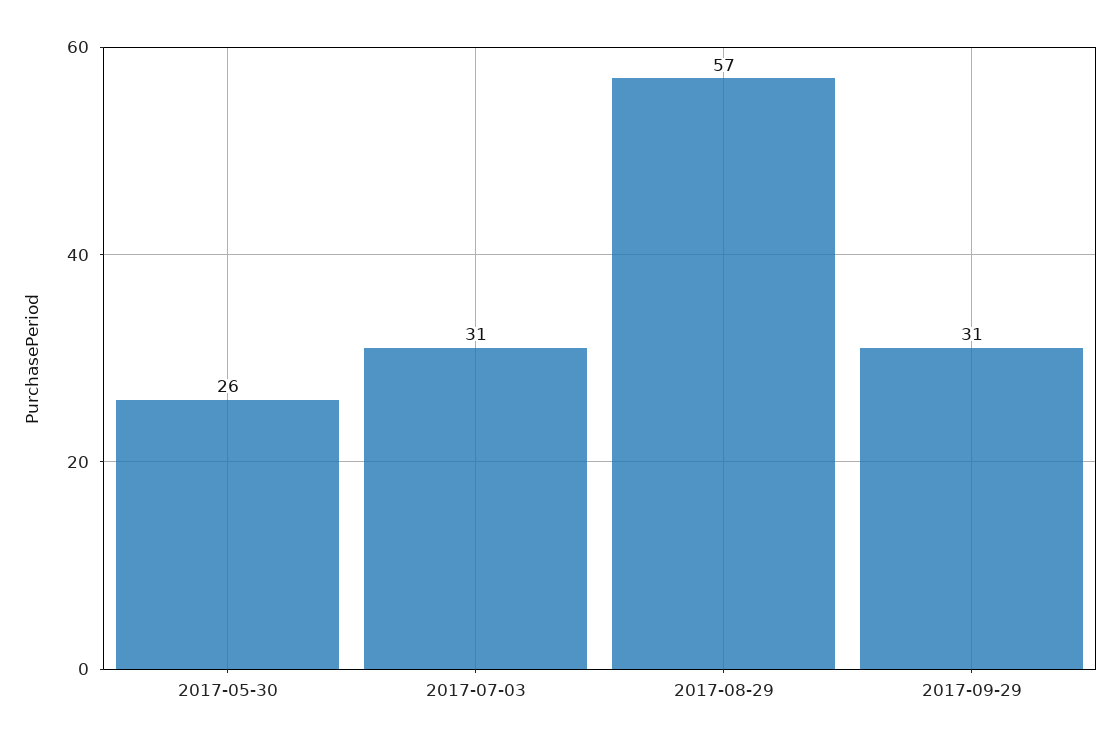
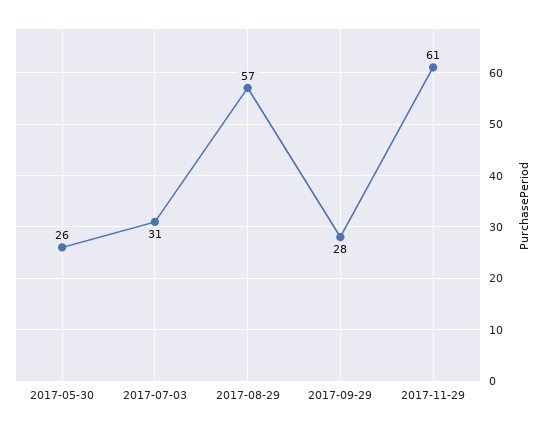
2017-09-29: 31 -> 28
2017-11-29: none -> 61

